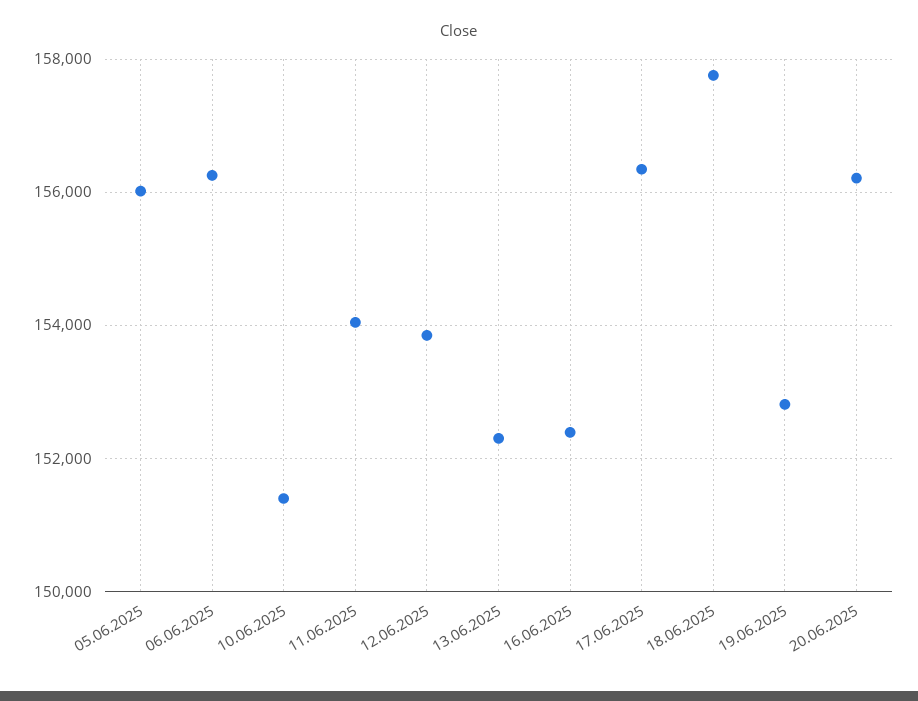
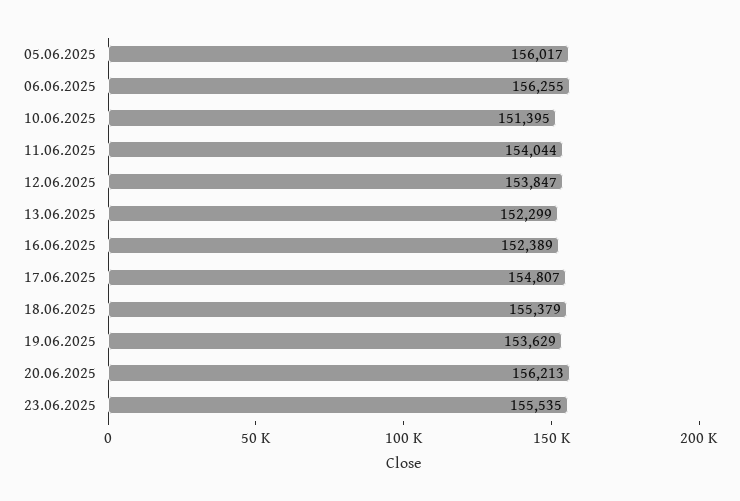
17.06.2025: 156400 -> 154807
18.06.2025: 157800 -> 155379
19.06.2025: 152800 -> 153629
23.06.2025: none -> 155535

